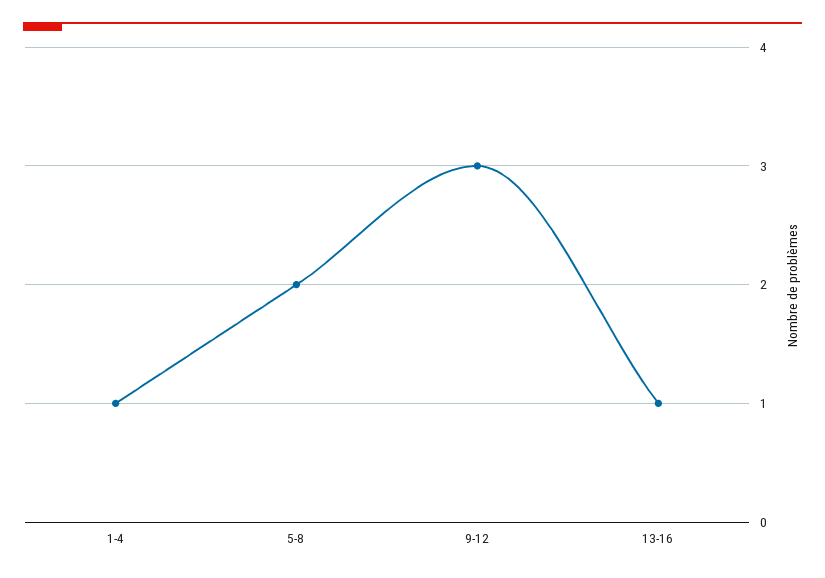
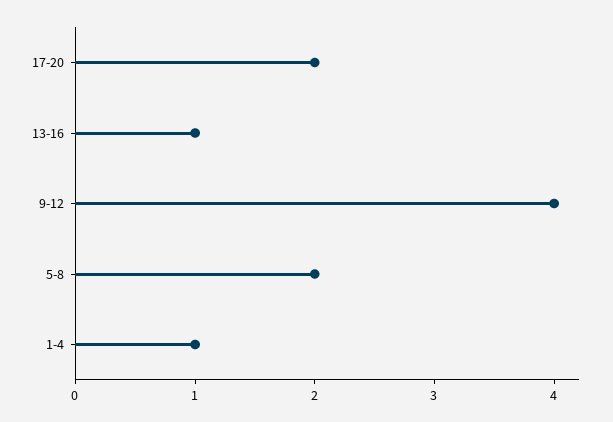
9-12: 3 -> 4
17-20: none -> 2

